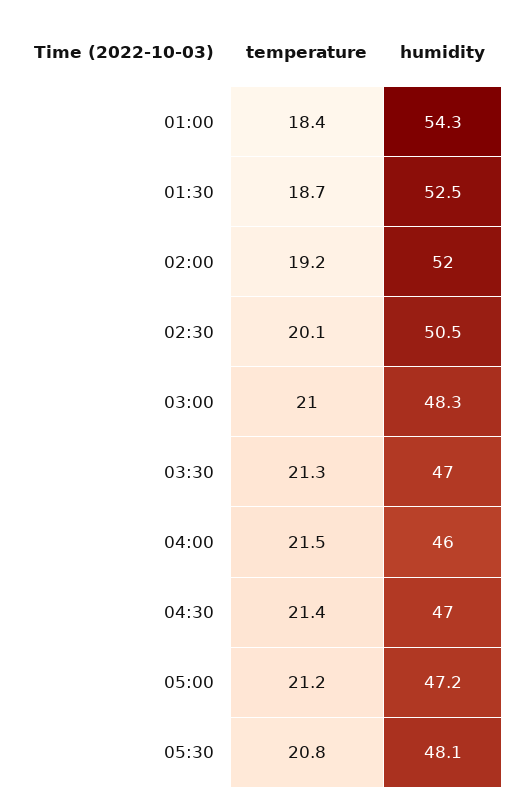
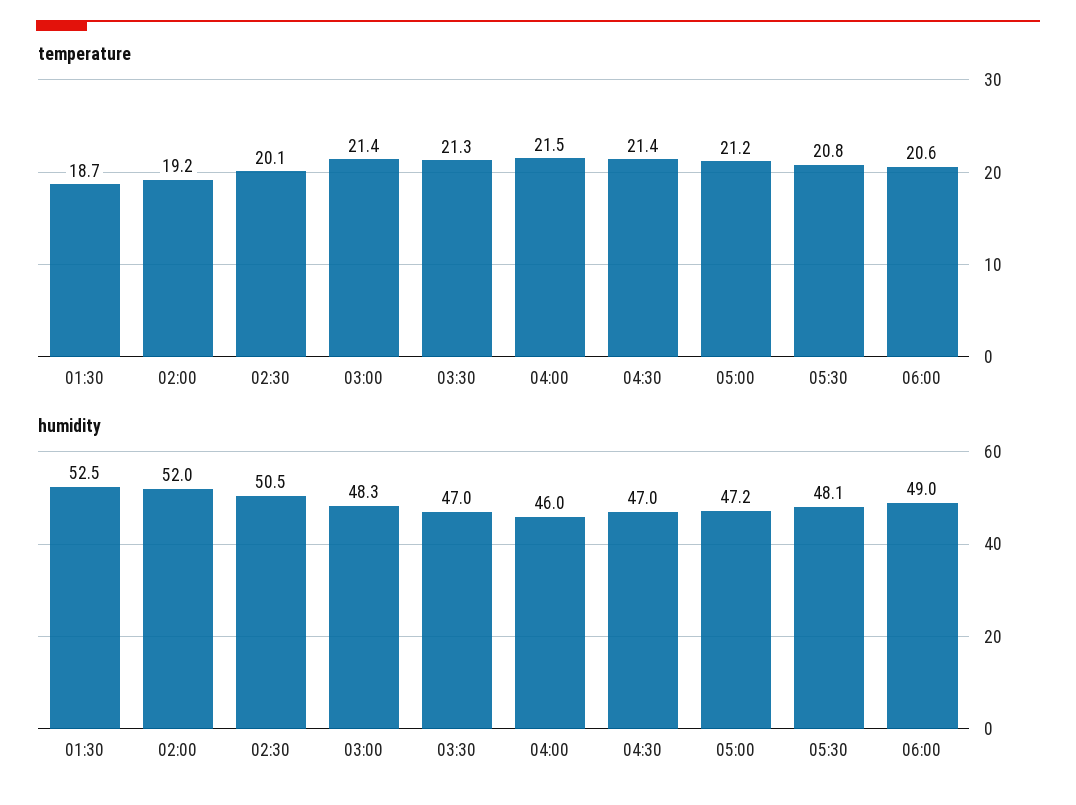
temperature, 01:00: 18.4 -> none
humidity, 01:00: 54.3 -> none
temperature, 03:00: 21 -> 21.4
temperature, 06:00: none -> 20.6
humidity, 06:00: none -> 49

